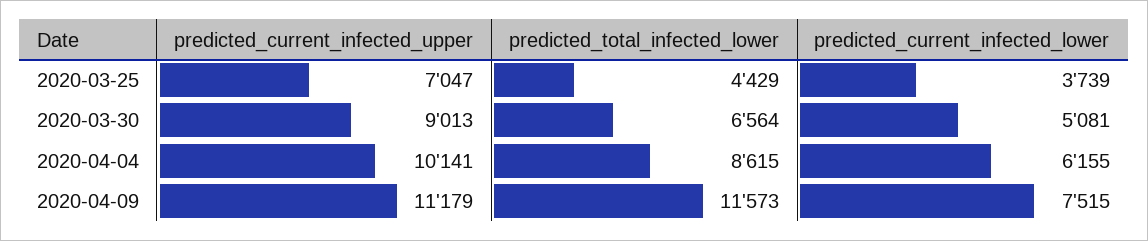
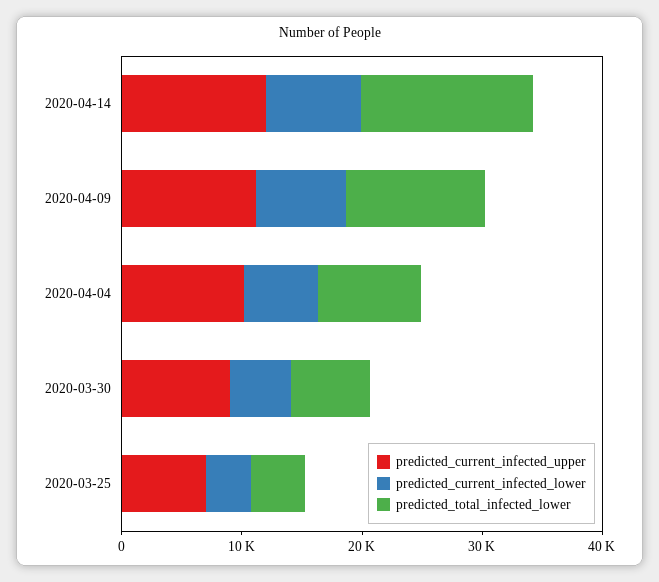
predicted_current_infected_upper, 2020-04-14: none -> 12000
predicted_current_infected_lower, 2020-04-14: none -> 8000
predicted_total_infected_lower, 2020-04-14: none -> 14000

